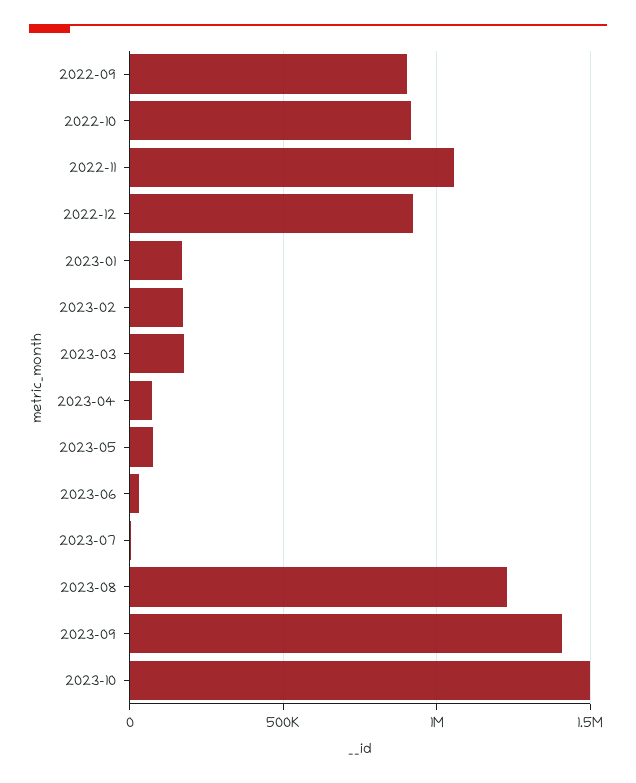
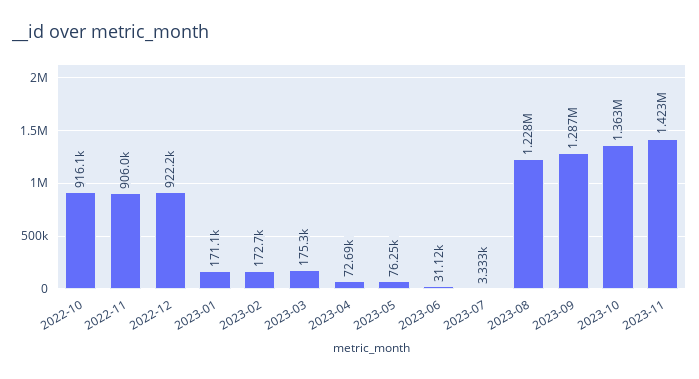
2022-09: 900000 -> none
2022-11: 1050000 -> 906000
2023-09: 1400000 -> 1287000
2023-10: 1500000 -> 1363000
2023-11: none -> 1423000

